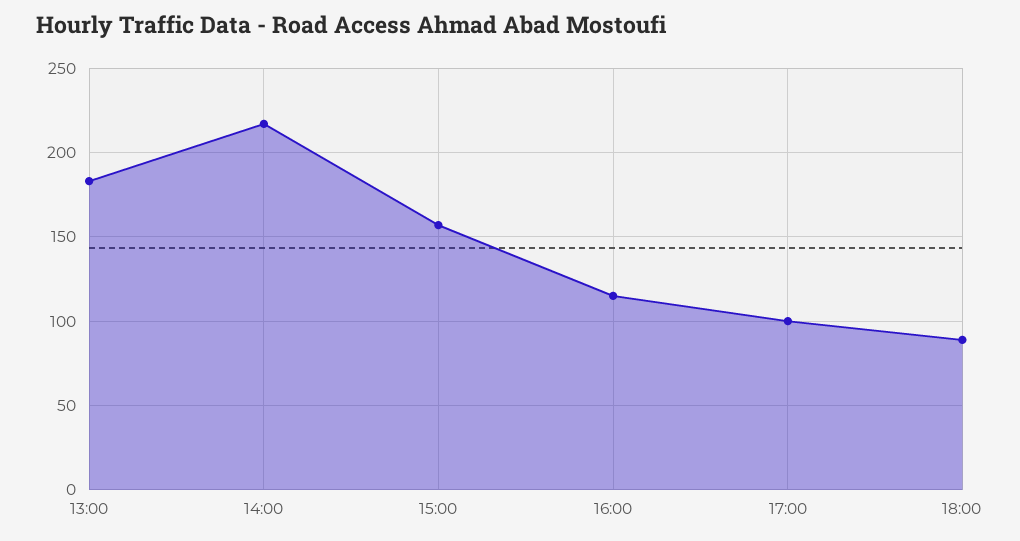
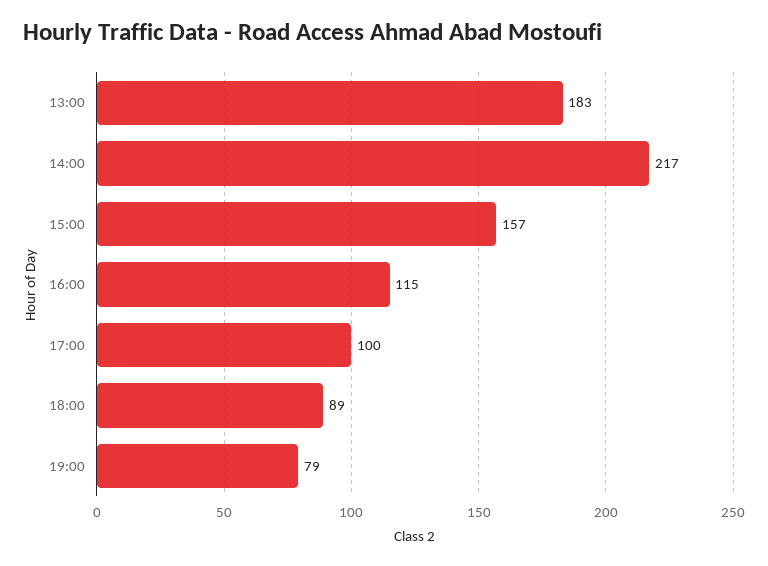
19:00: none -> 79

